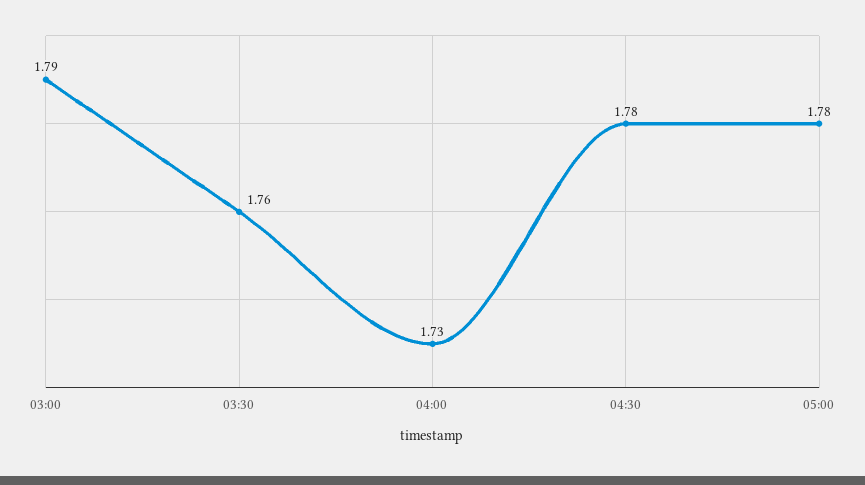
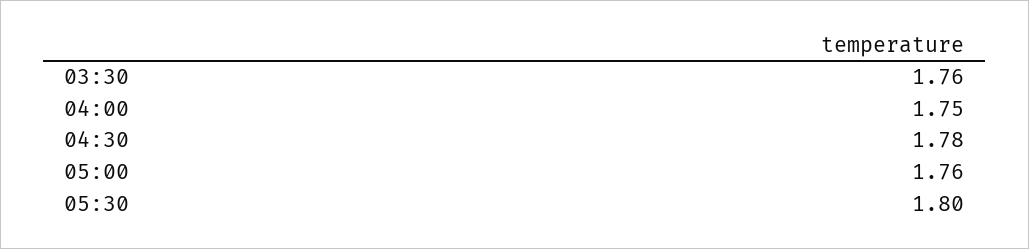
03:00: 1.79 -> none
04:00: 1.73 -> 1.75
05:00: 1.78 -> 1.76
05:30: none -> 1.8

